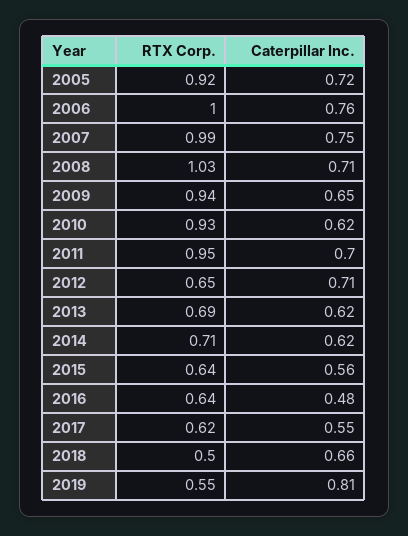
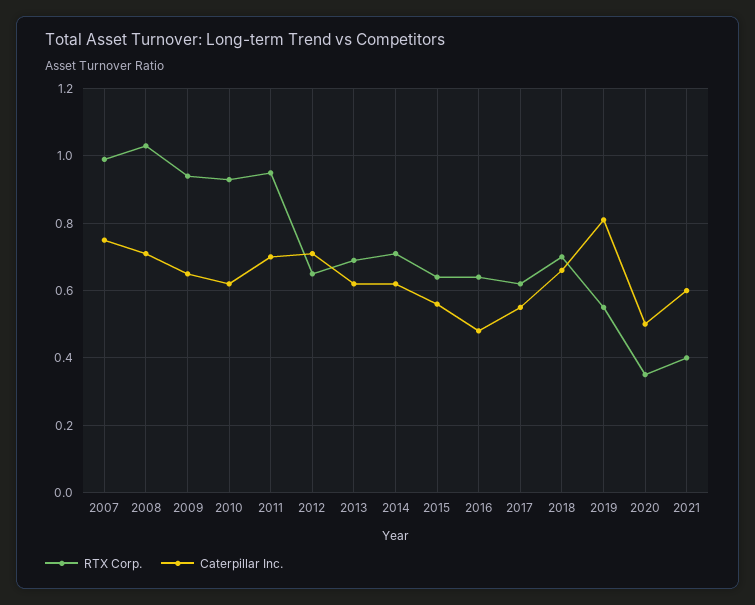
RTX Corp., 2005: 0.92 -> none
Caterpillar Inc., 2005: 0.72 -> none
RTX Corp., 2006: 1 -> none
Caterpillar Inc., 2006: 0.76 -> none
RTX Corp., 2018: 0.5 -> 0.7
RTX Corp., 2020: none -> 0.35
Caterpillar Inc., 2020: none -> 0.5
RTX Corp., 2021: none -> 0.4
Caterpillar Inc., 2021: none -> 0.6

